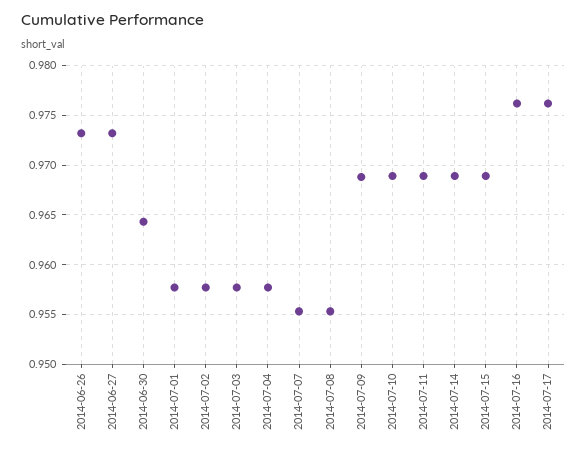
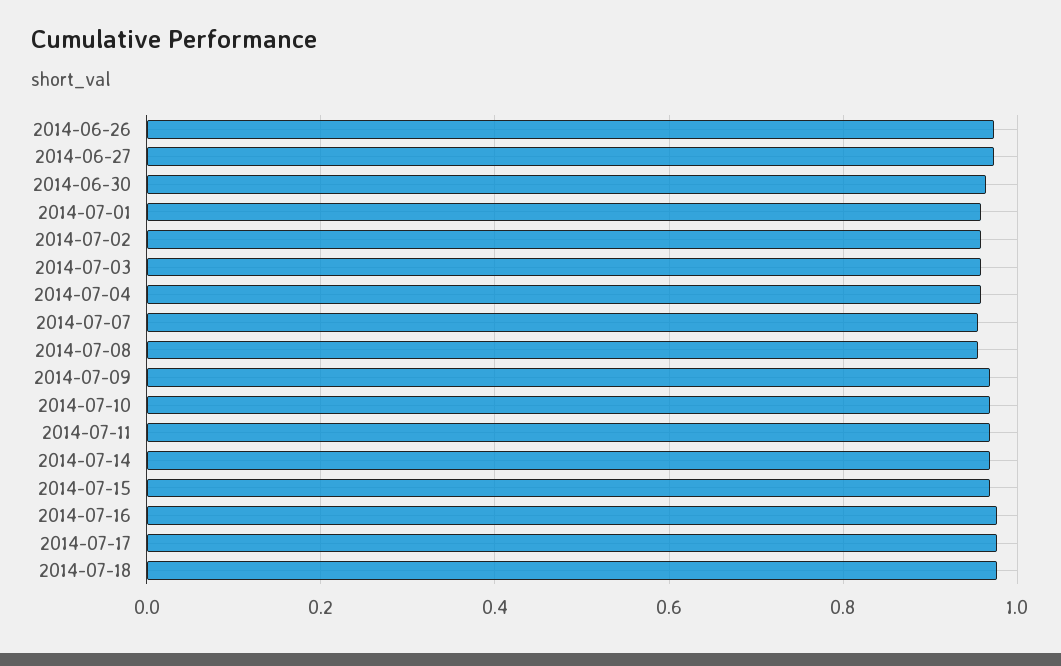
2014-07-18: none -> 0.98

